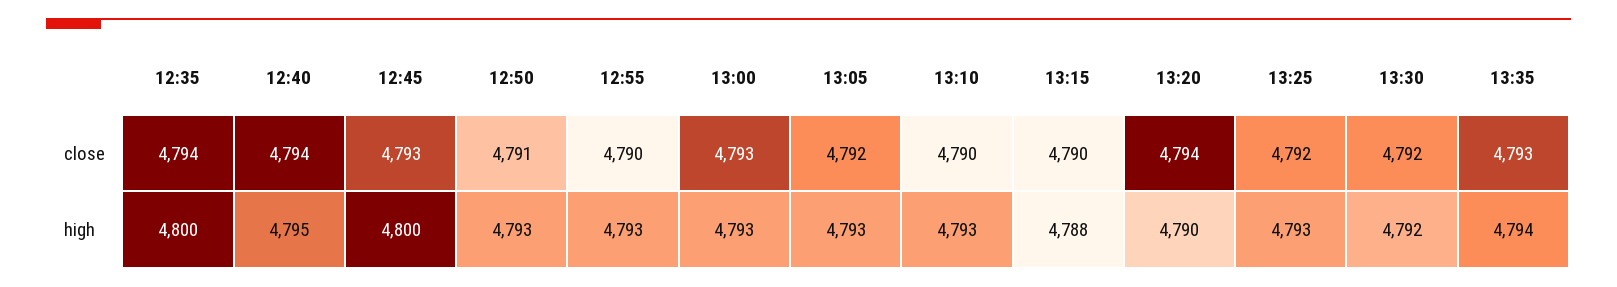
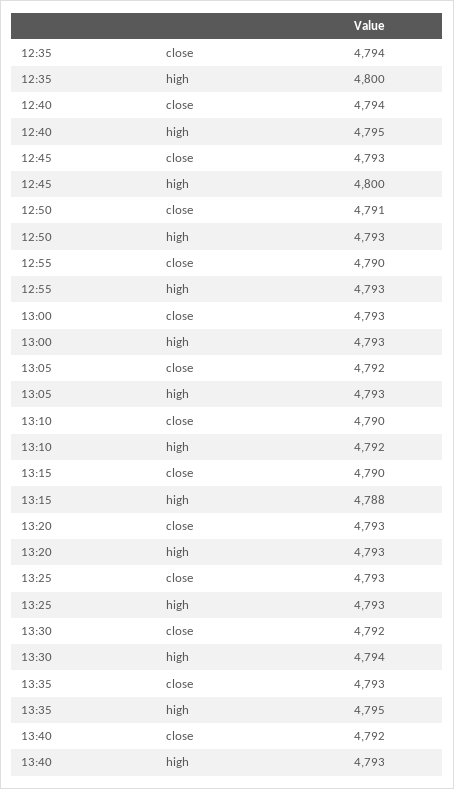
13:20, close: 4794 -> 4793
13:25, close: 4792 -> 4793
13:10, high: 4793 -> 4792
13:20, high: 4790 -> 4793
13:30, high: 4792 -> 4794
13:35, high: 4794 -> 4795
13:40, close: none -> 4792
13:40, high: none -> 4793

